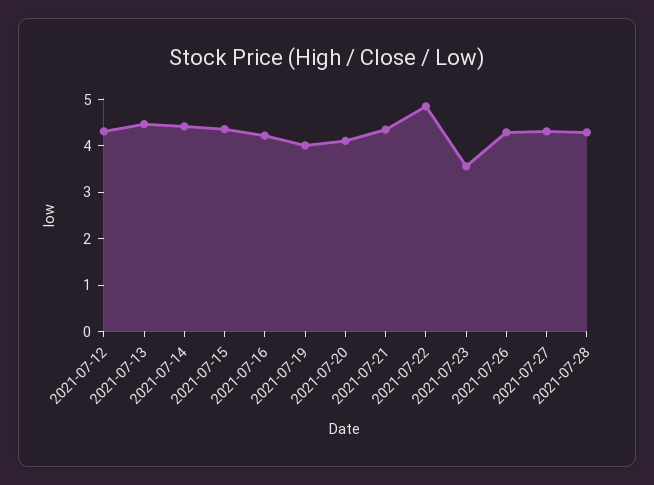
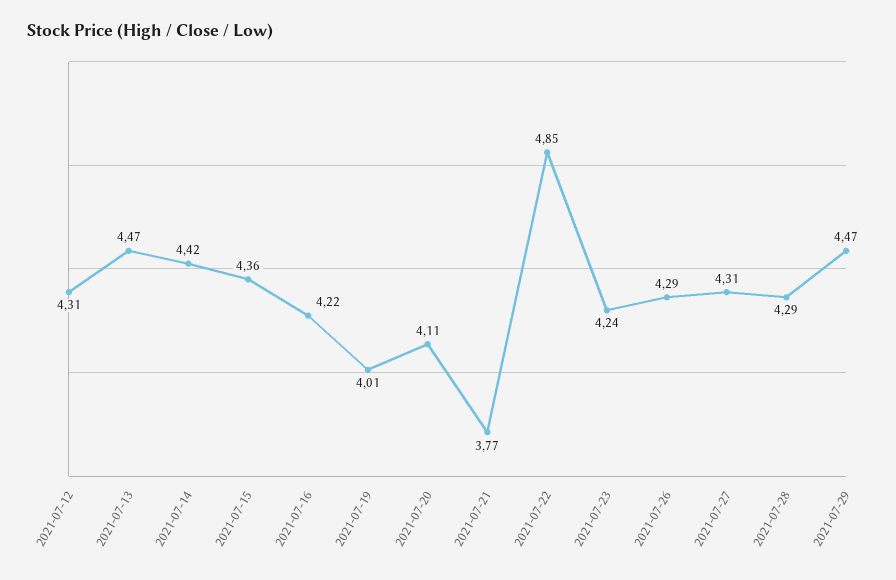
2021-07-21: 4.4 -> 3.77
2021-07-23: 3.6 -> 4.24
2021-07-29: none -> 4.47

